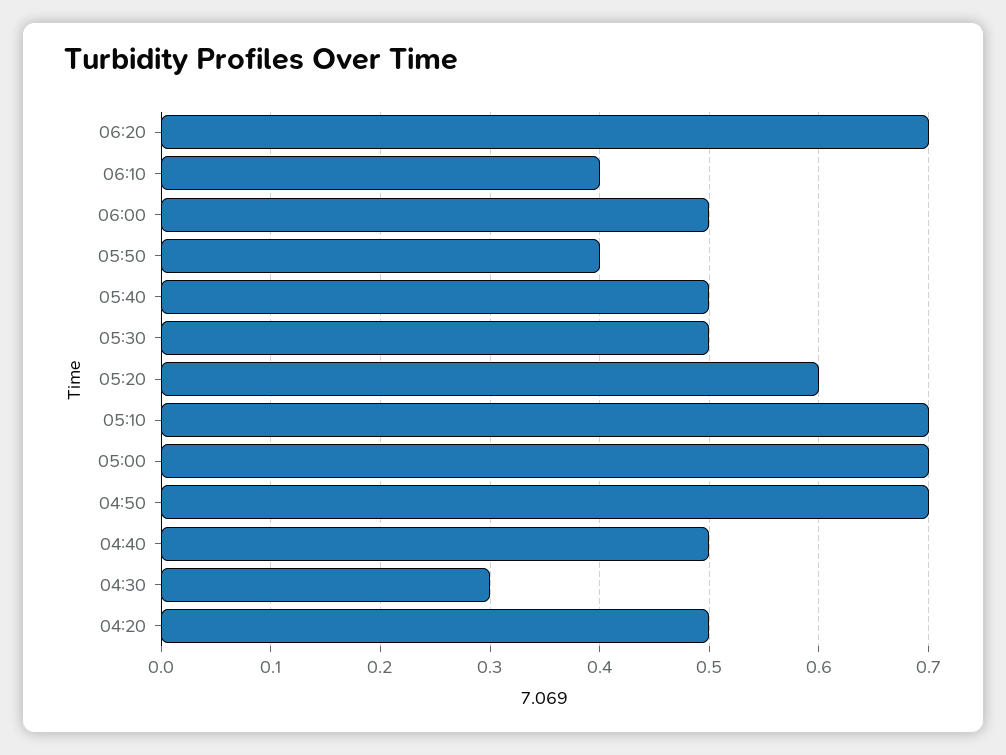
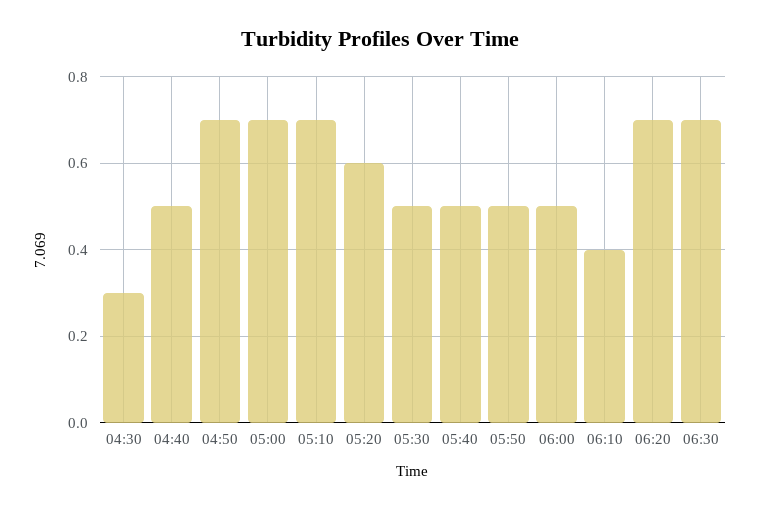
05:50: 0.4 -> 0.5
04:20: 0.5 -> none
06:30: none -> 0.7

